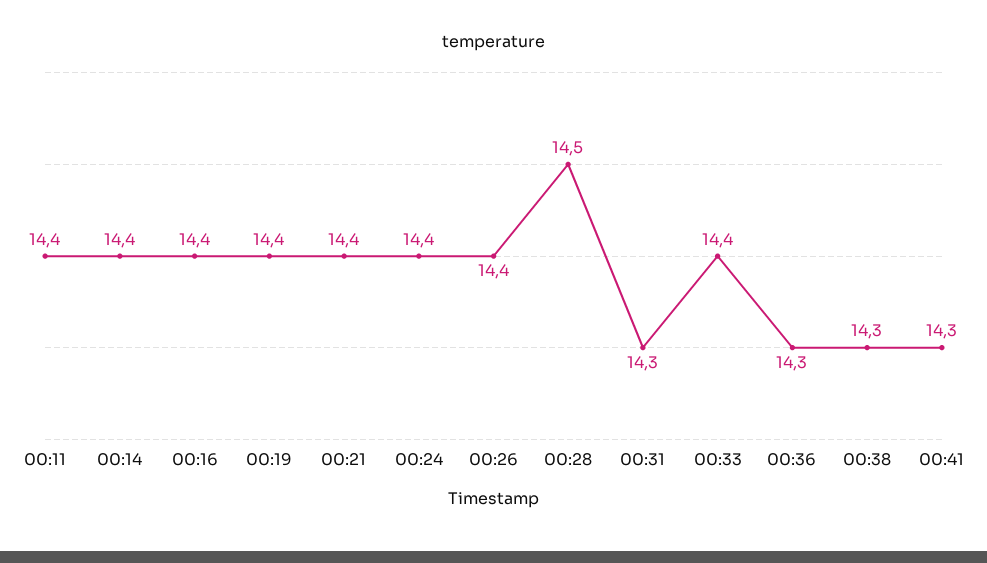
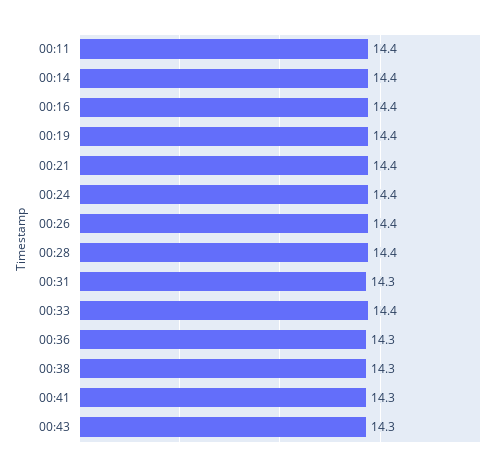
00:28: 14.5 -> 14.4
00:43: none -> 14.3

